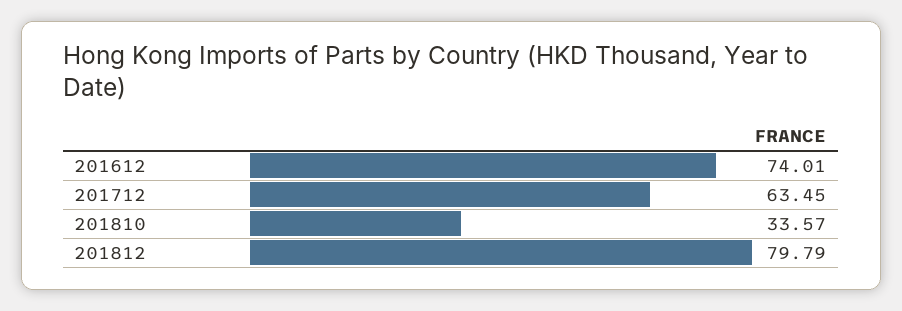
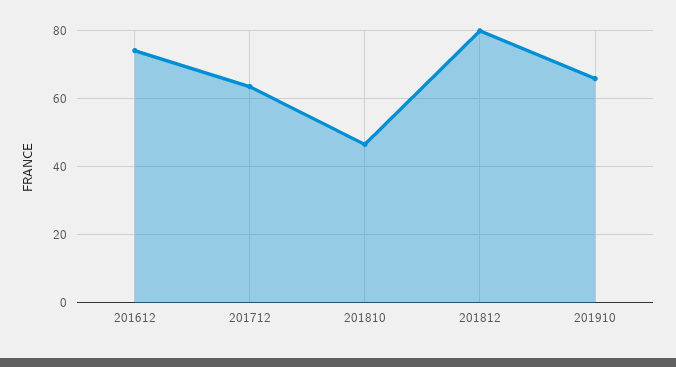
201810: 33.57 -> 46
201910: none -> 66

